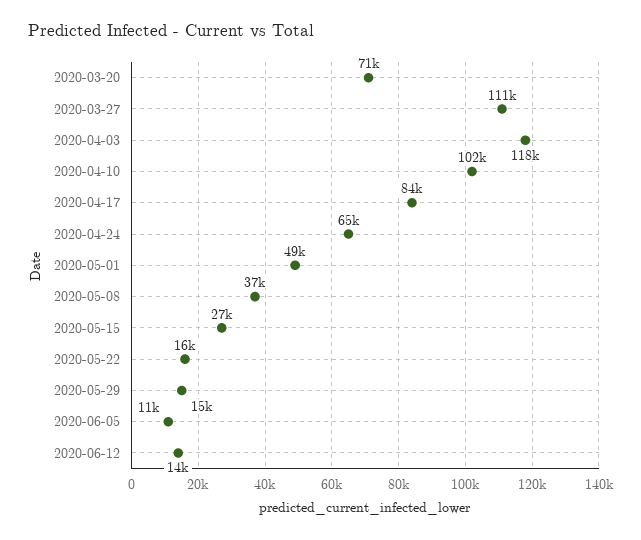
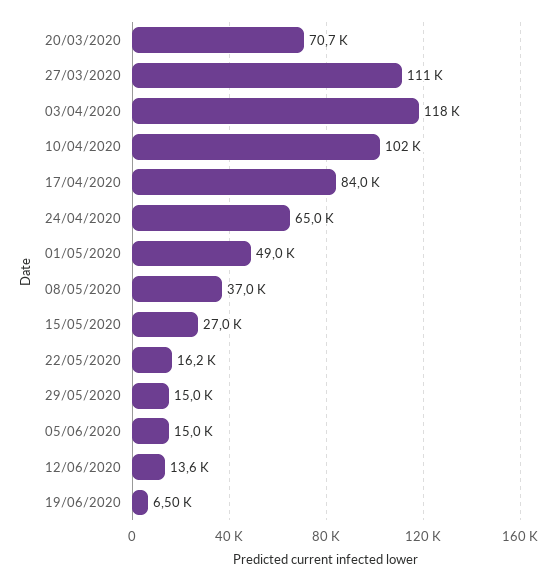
2020-06-05: 11000 -> 15000
19/06/2020: none -> 6500

